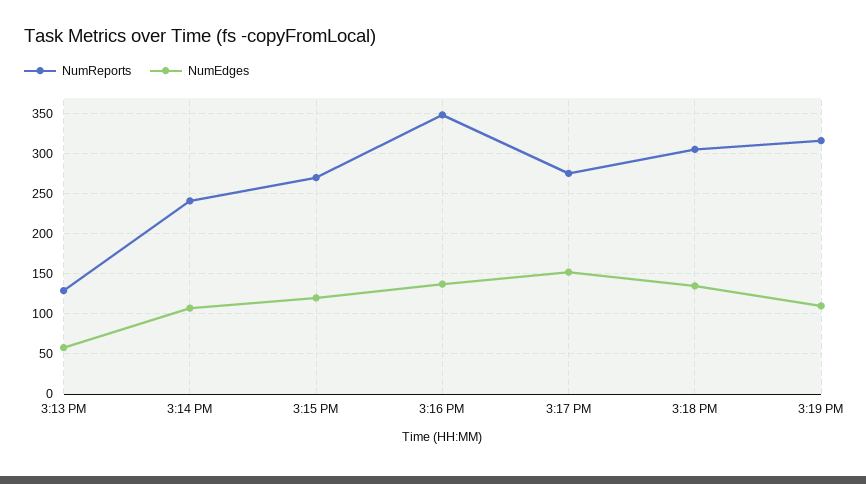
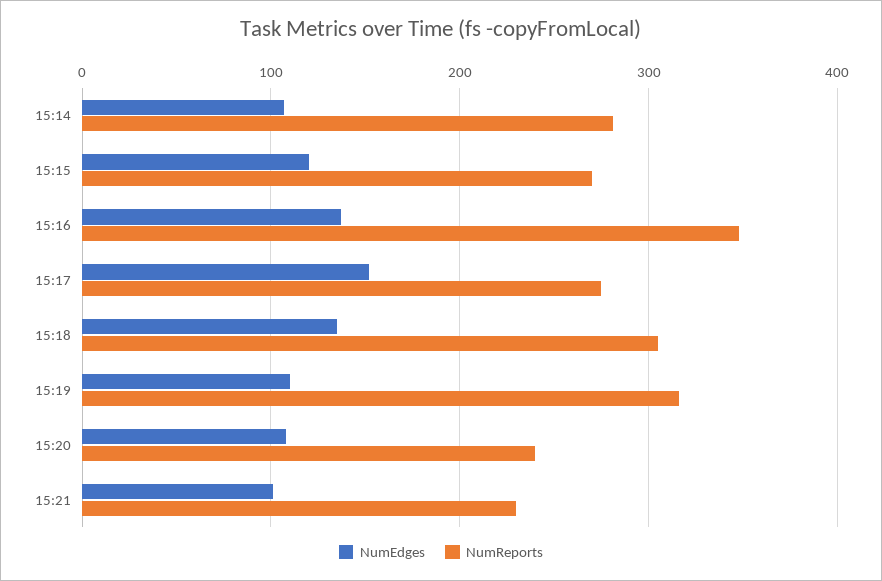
NumReports, 3:13 PM: 130 -> none
NumEdges, 3:13 PM: 60 -> none
NumReports, 3:14 PM: 240 -> 280
NumEdges, 15:20: none -> 110
NumReports, 15:20: none -> 240
NumEdges, 15:21: none -> 100
NumReports, 15:21: none -> 230

